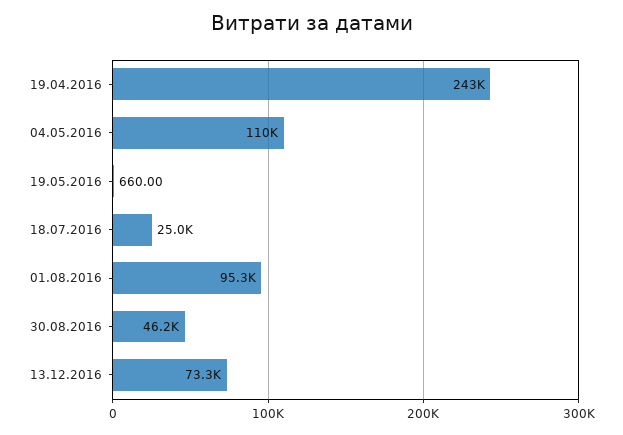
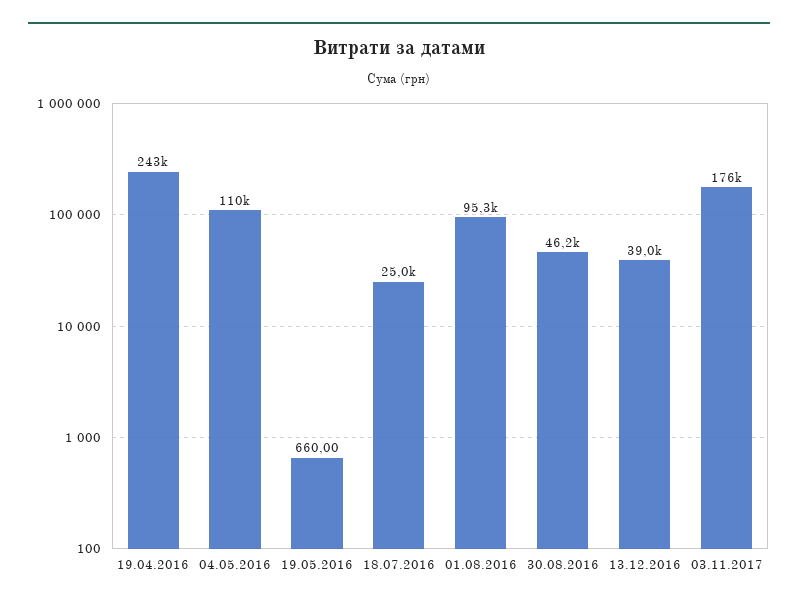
13.12.2016: 73300 -> 39000
03.11.2017: none -> 176000

